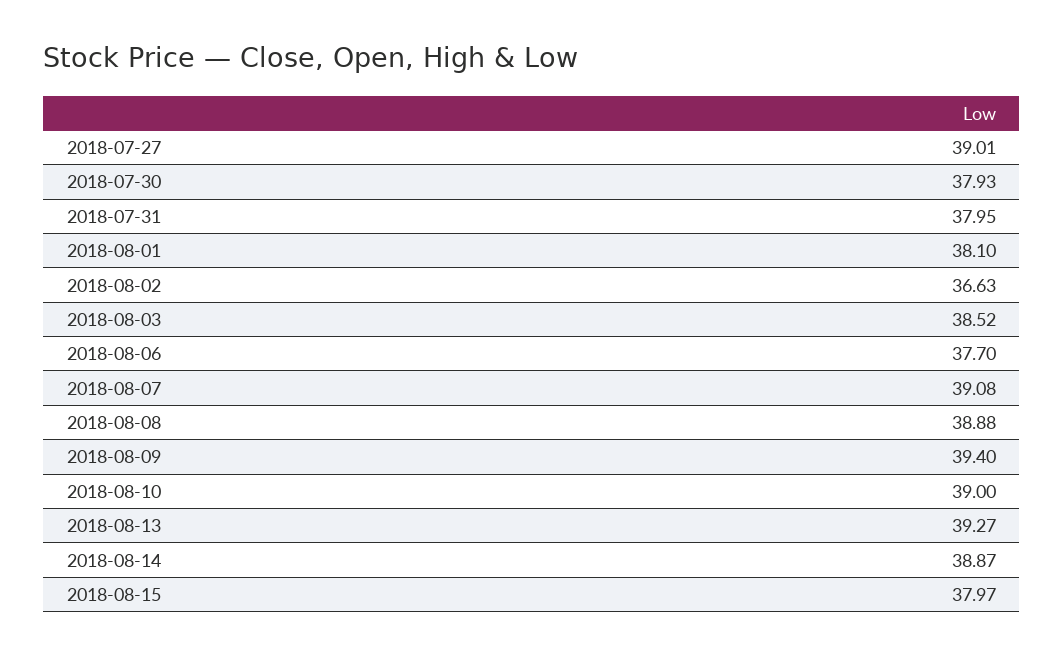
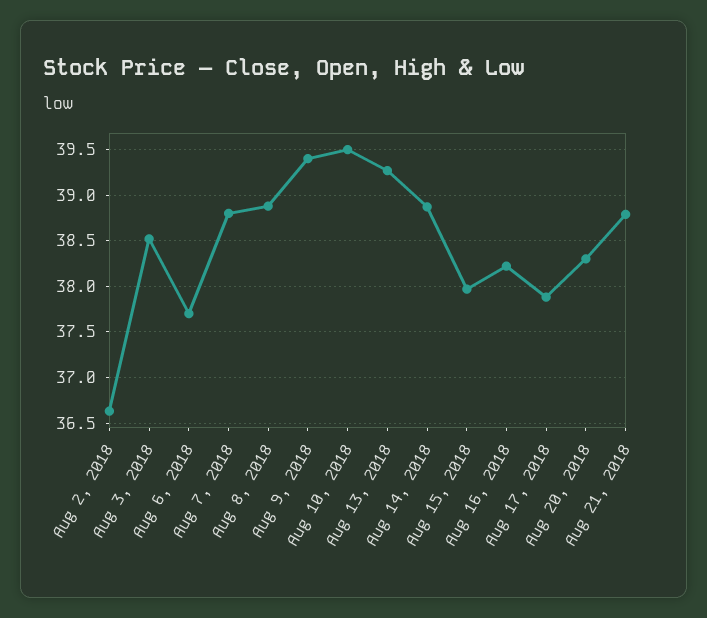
2018-07-27: 39.01 -> none
2018-07-30: 37.93 -> none
2018-07-31: 37.95 -> none
2018-08-01: 38.1 -> none
2018-08-07: 39.08 -> 38.8
2018-08-10: 39 -> 39.5
Aug 16, 2018: none -> 38.2
Aug 17, 2018: none -> 37.9
Aug 20, 2018: none -> 38.3
Aug 21, 2018: none -> 38.8

